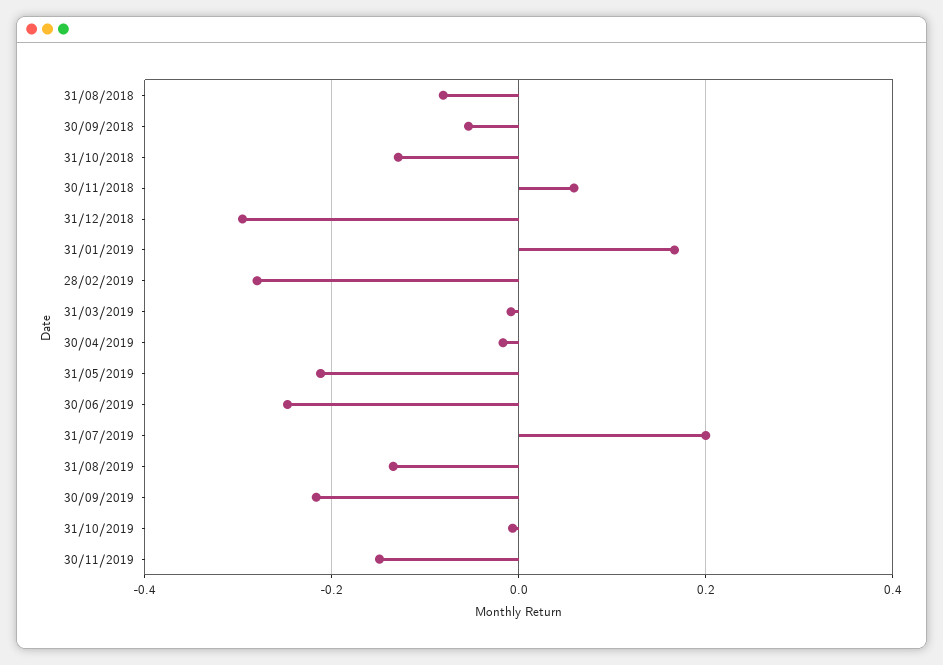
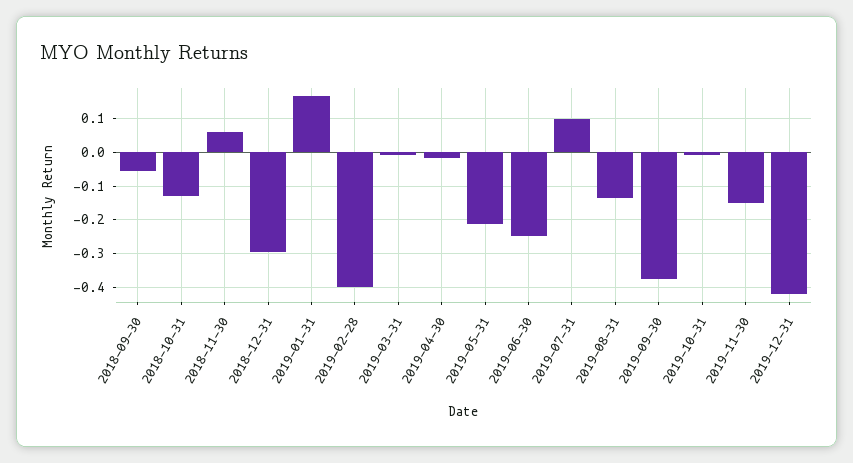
31/08/2018: -0.08 -> none
28/02/2019: -0.28 -> -0.4
31/07/2019: 0.2 -> 0.1
30/09/2019: -0.22 -> -0.38
2019-12-31: none -> -0.42

